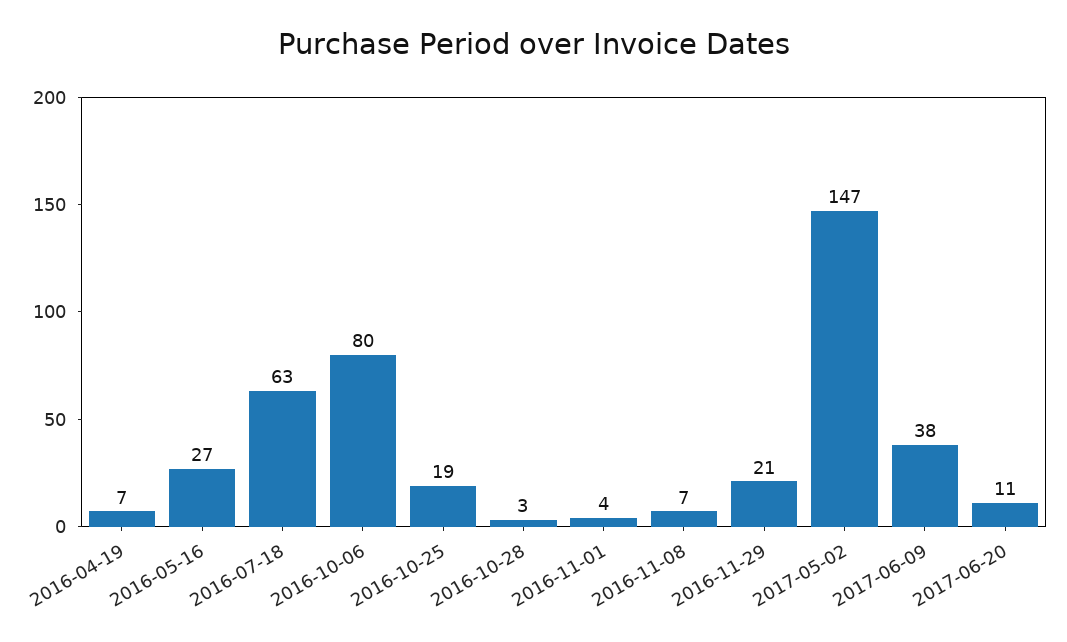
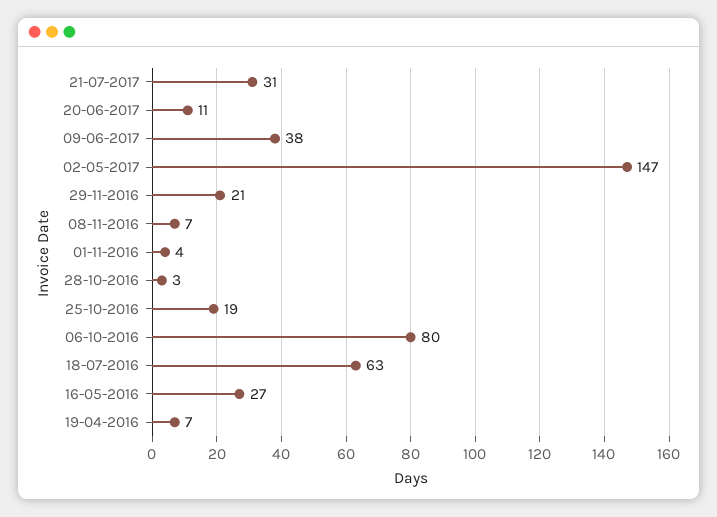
21-07-2017: none -> 31

